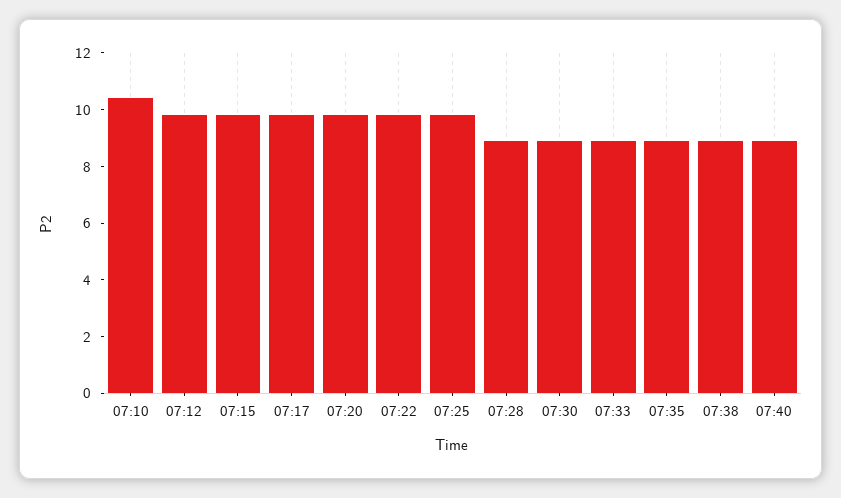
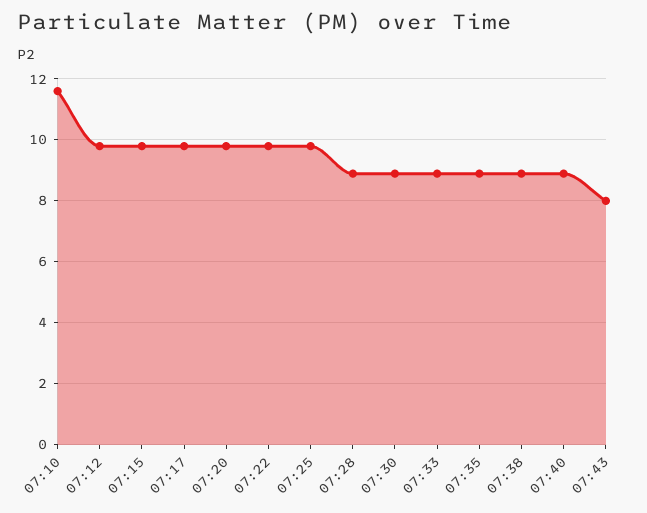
07:10: 10.5 -> 11.5
07:43: none -> 8

